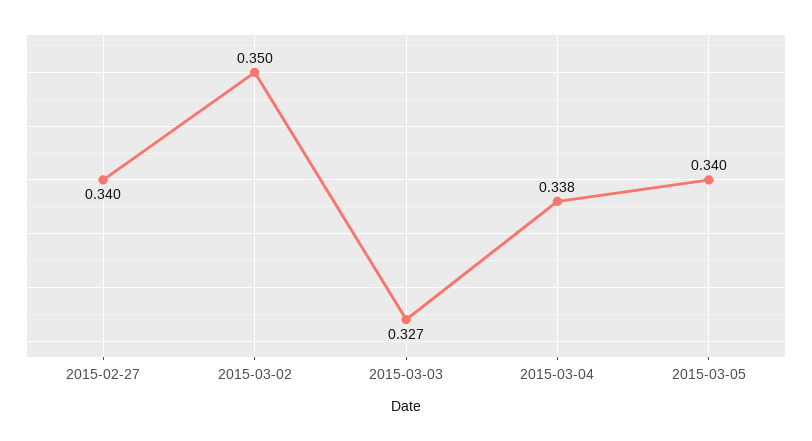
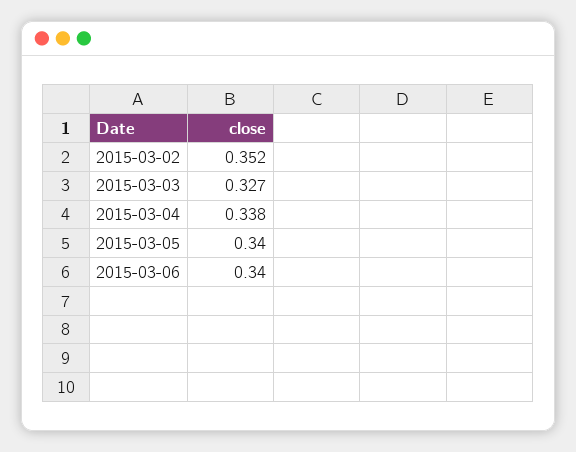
2015-02-27: 0.34 -> none
2015-03-02: 0.35 -> 0.352
2015-03-06: none -> 0.34

